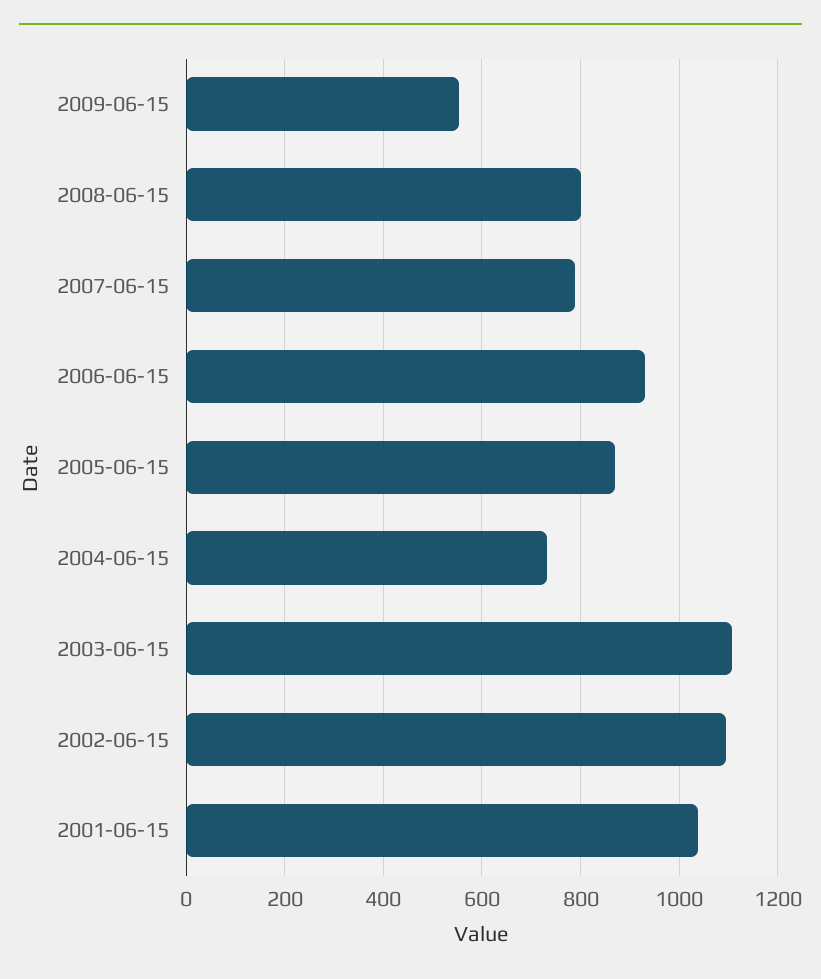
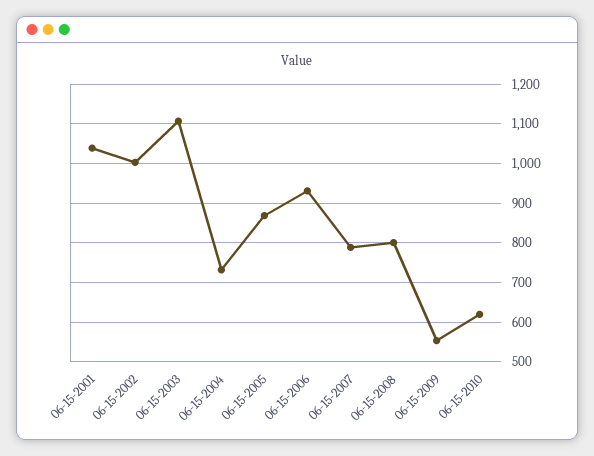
2002-06-15: 1100 -> 1000
06-15-2010: none -> 620

